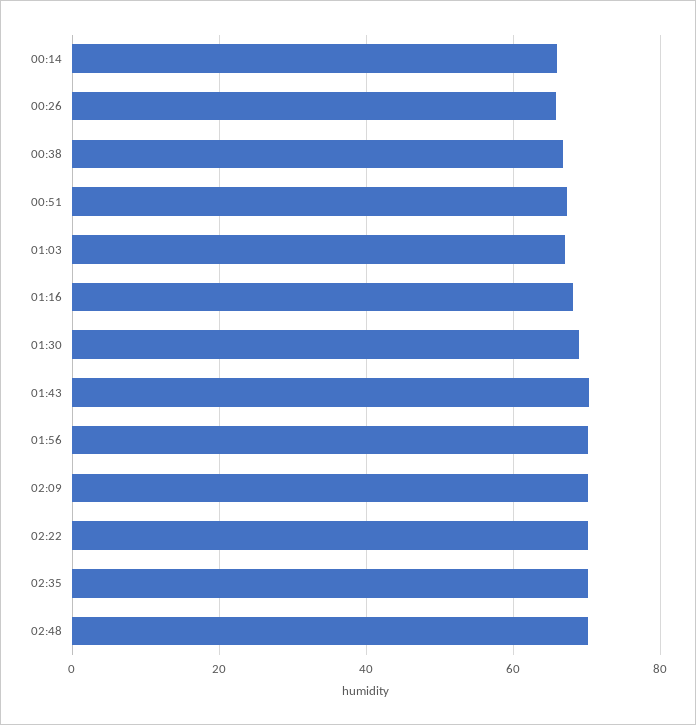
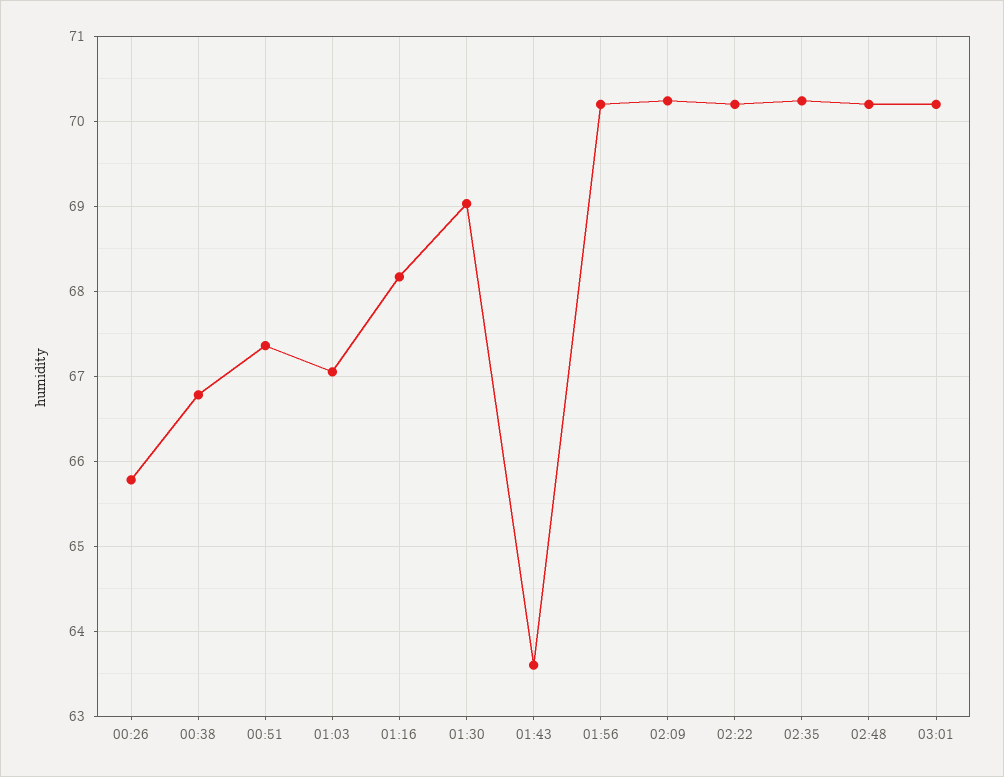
00:14: 66 -> none
01:43: 70 -> 63.6
03:01: none -> 70.2

